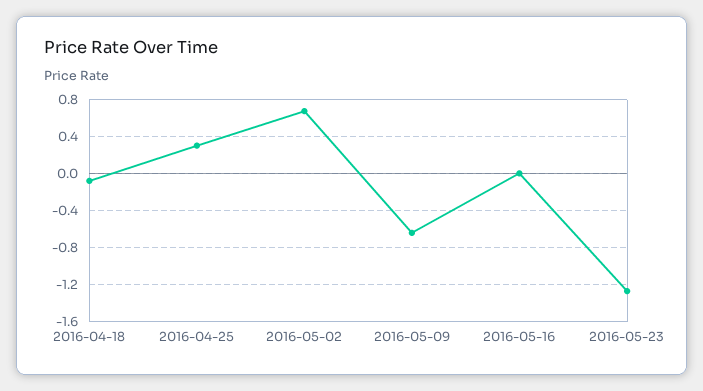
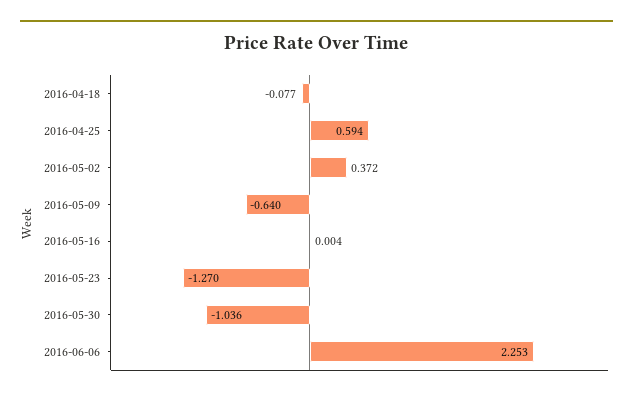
2016-04-25: 0.3 -> 0.594
2016-05-02: 0.7 -> 0.372
2016-05-30: none -> -1.036
2016-06-06: none -> 2.253

